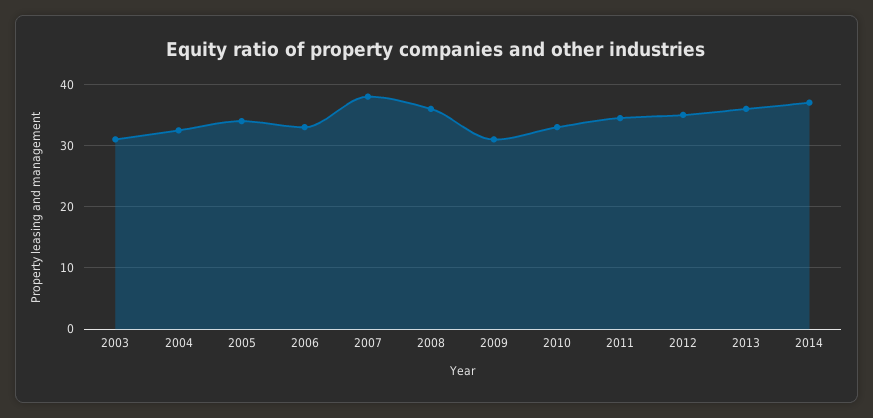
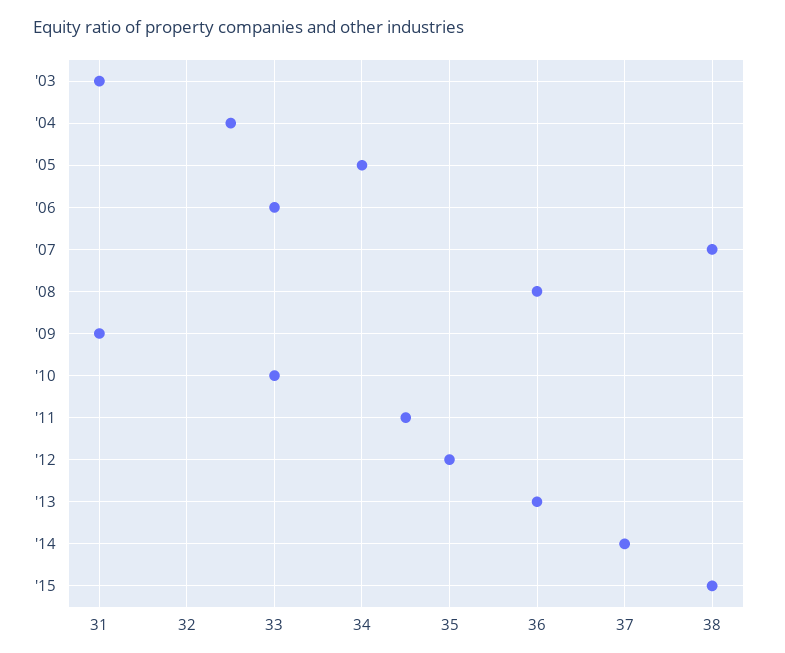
'15: none -> 38

